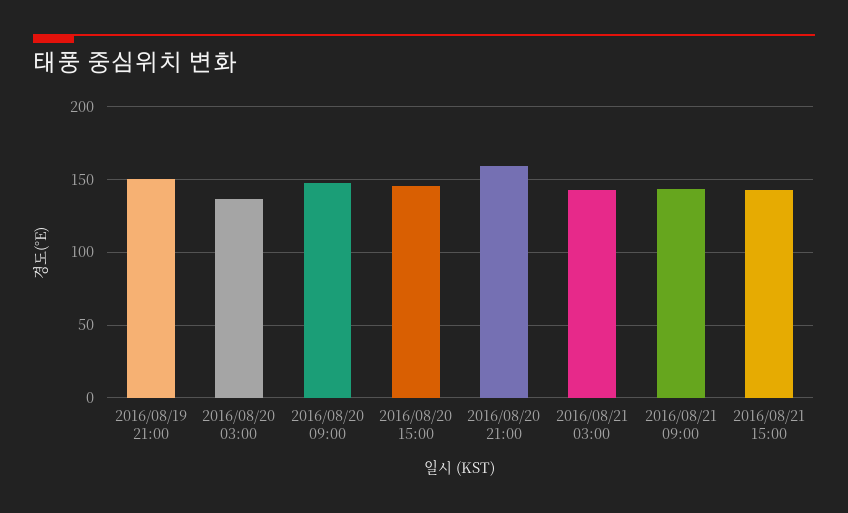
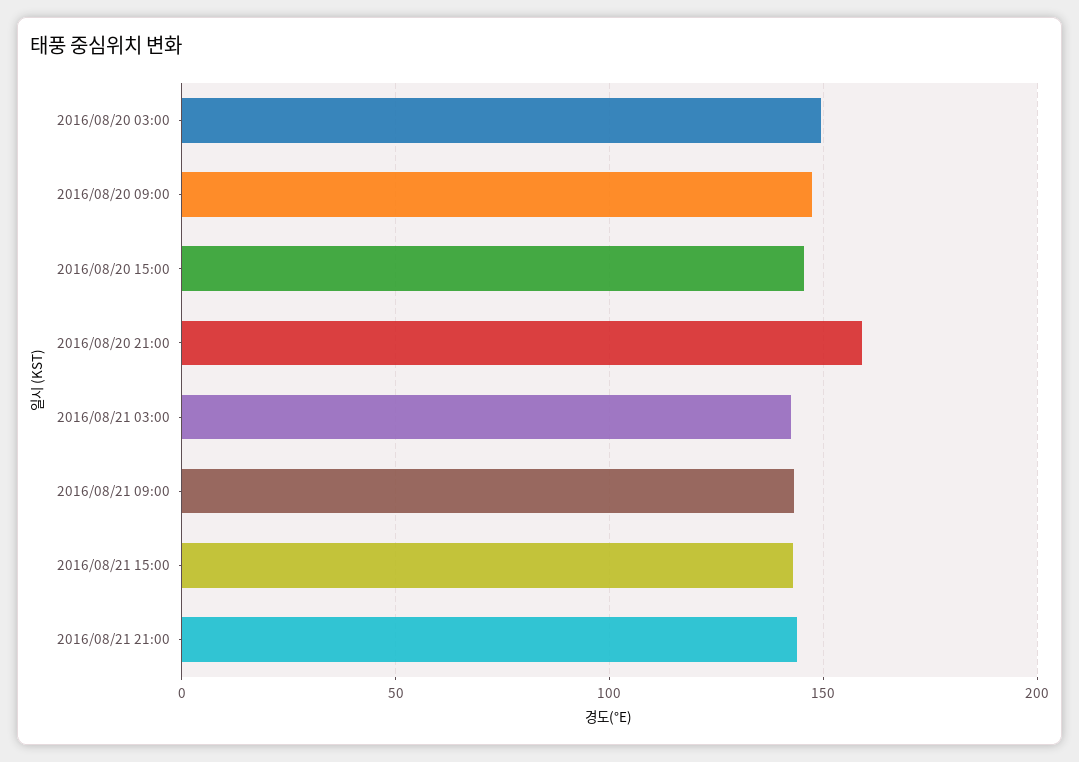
2016/08/19 21:00: 150 -> none
2016/08/20 03:00: 135 -> 150
2016/08/21 21:00: none -> 145

